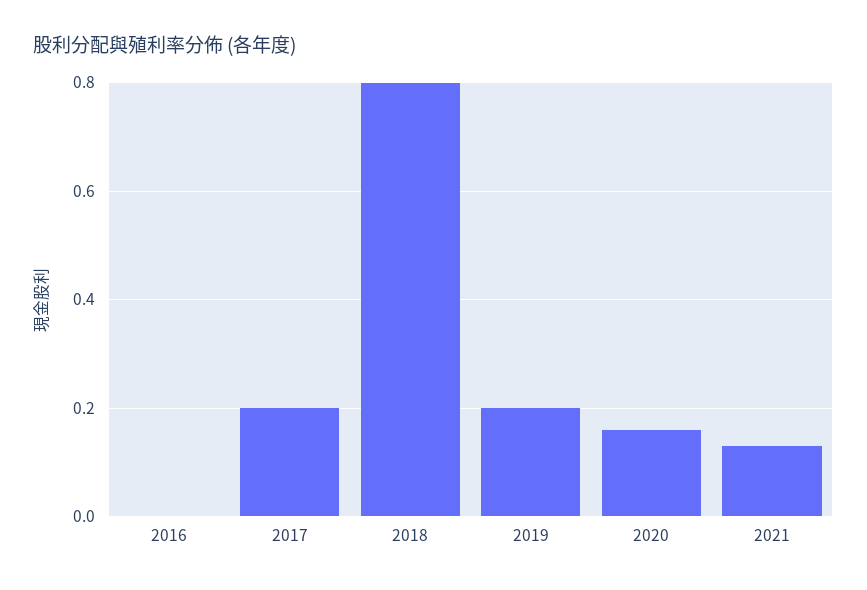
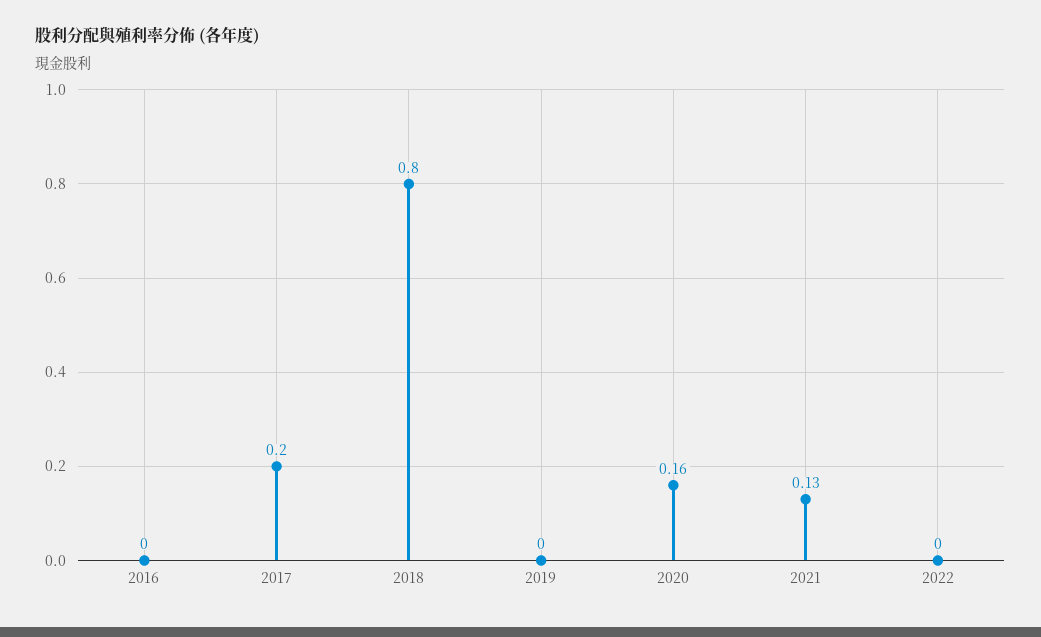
2019: 0.2 -> 0
2022: none -> 0

